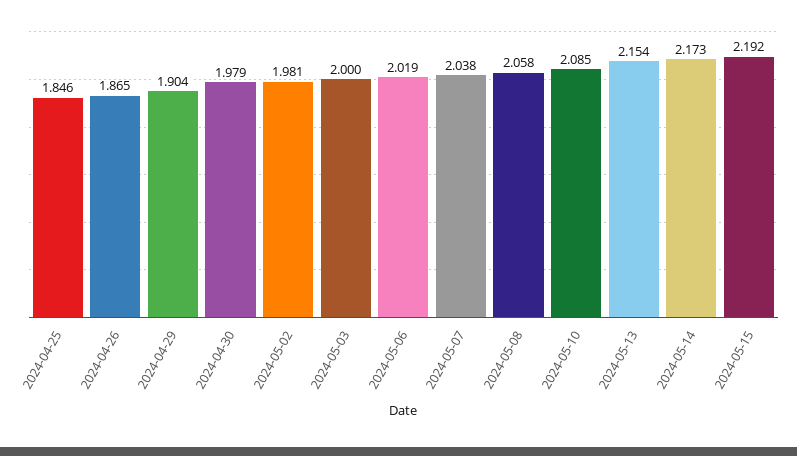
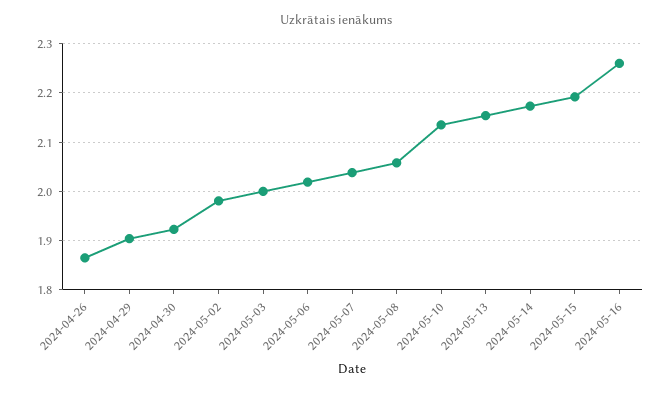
2024-04-25: 1.846 -> none
2024-04-30: 1.979 -> 1.92
2024-05-10: 2.085 -> 2.14
2024-05-16: none -> 2.26

